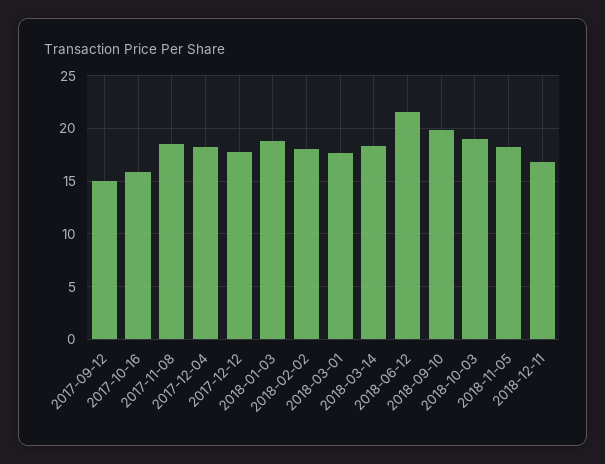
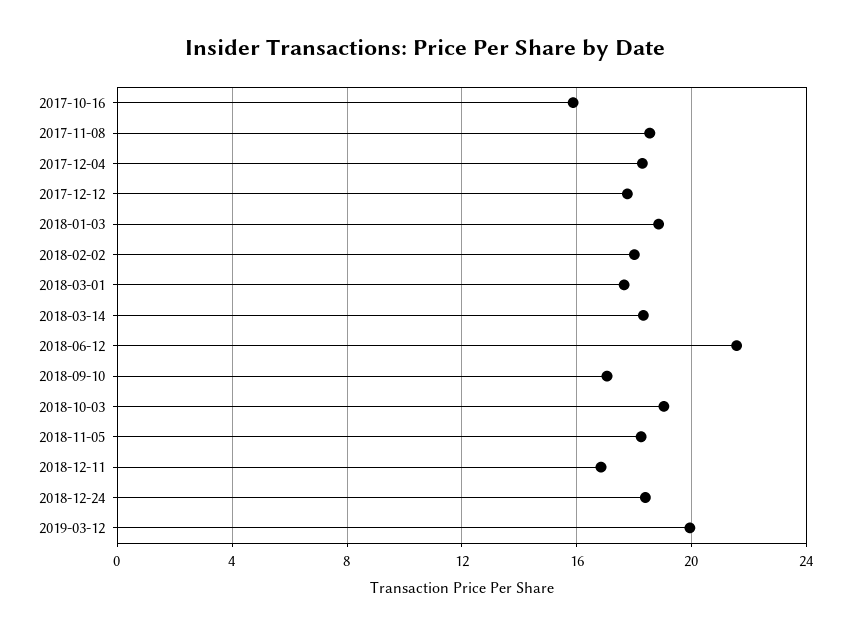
2017-09-12: 15 -> none
2018-09-10: 20 -> 17
2018-12-24: none -> 18.5
2019-03-12: none -> 20

